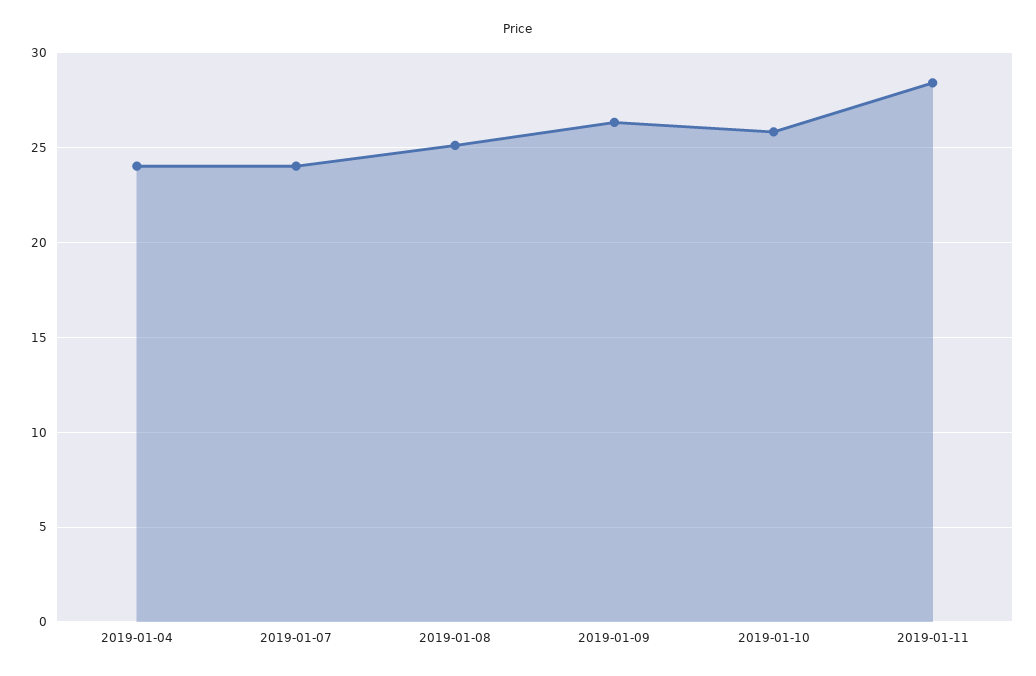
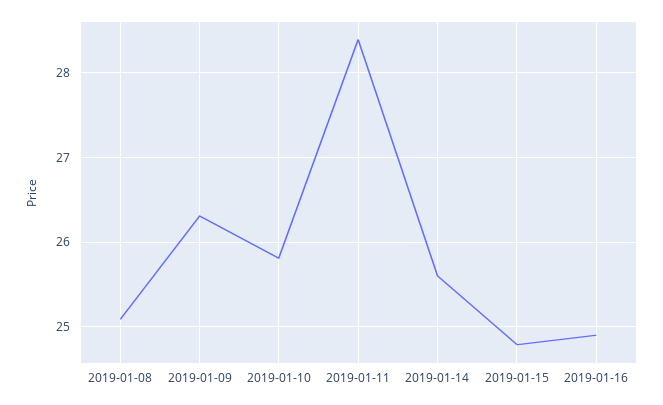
2019-01-04: 24 -> none
2019-01-07: 24 -> none
2019-01-14: none -> 25.6
2019-01-15: none -> 24.8
2019-01-16: none -> 24.9

